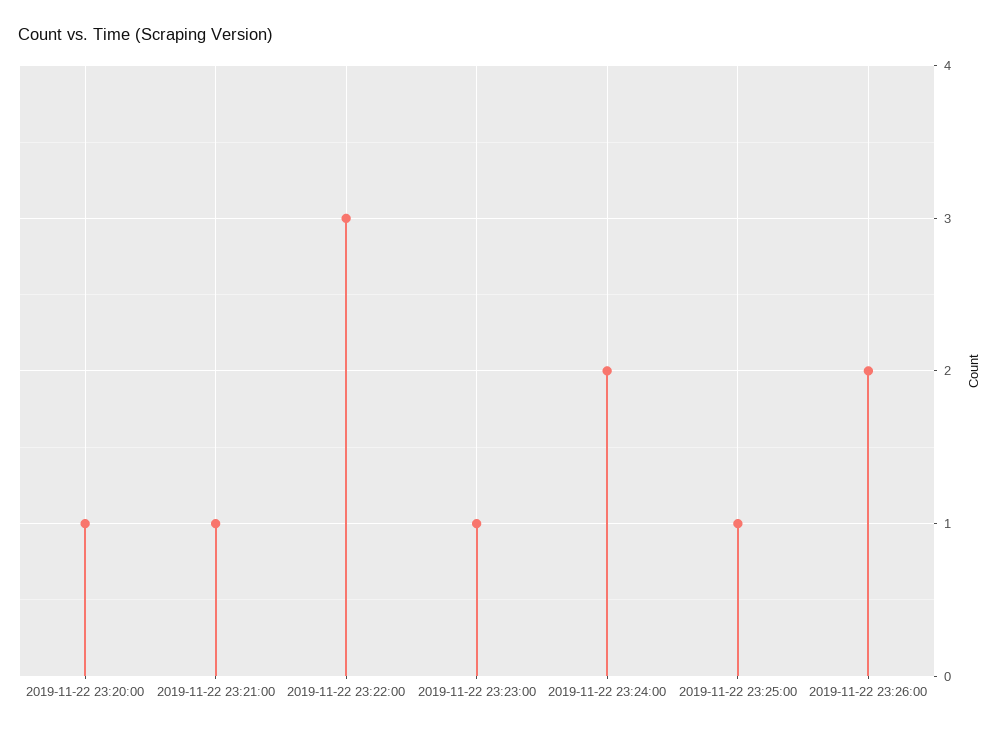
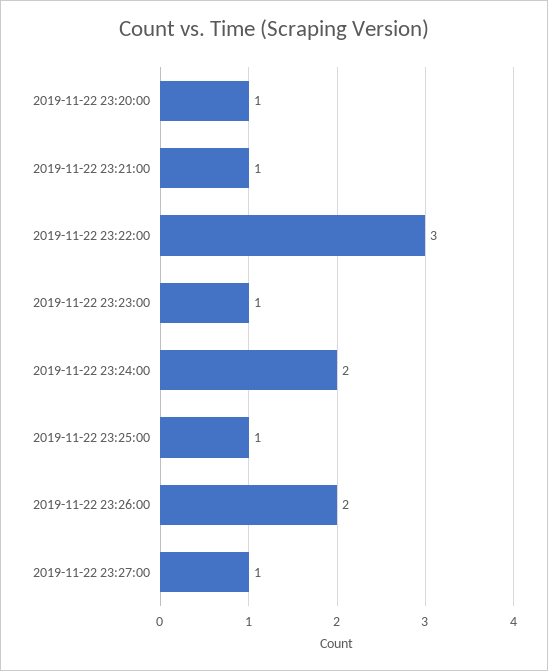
2019-11-22 23:27:00: none -> 1

